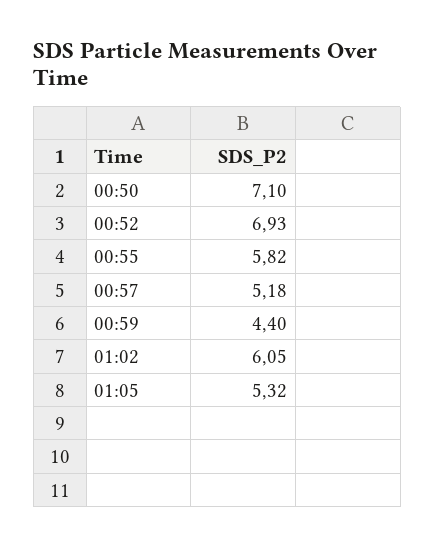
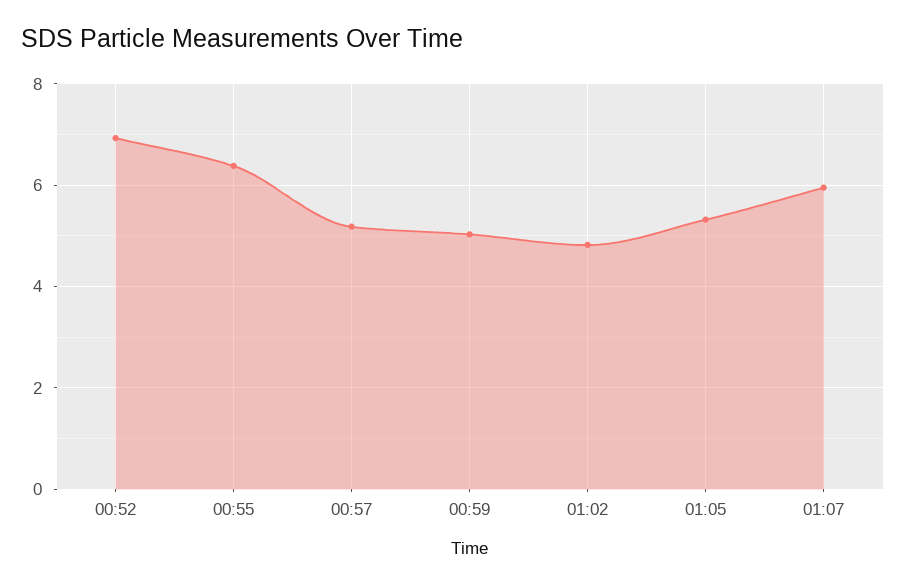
00:50: 7.1 -> none
00:55: 5.82 -> 6.4
00:59: 4.4 -> 5
01:02: 6.05 -> 4.8
01:07: none -> 6

